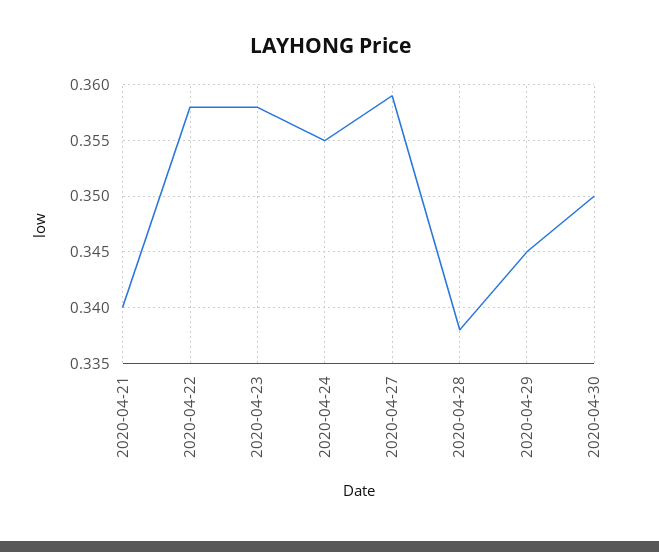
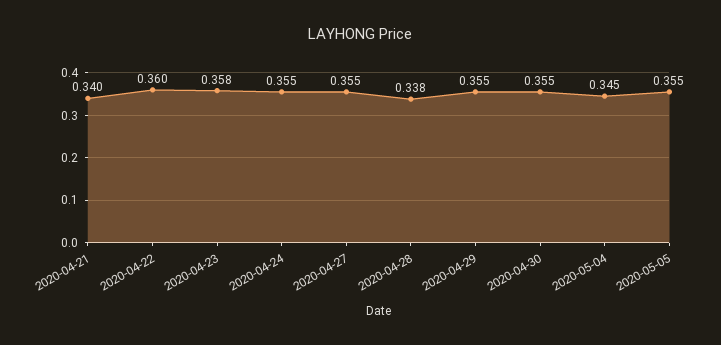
2020-04-22: 0.358 -> 0.36
2020-04-27: 0.359 -> 0.355
2020-04-29: 0.345 -> 0.355
2020-04-30: 0.35 -> 0.355
2020-05-04: none -> 0.345
2020-05-05: none -> 0.355

